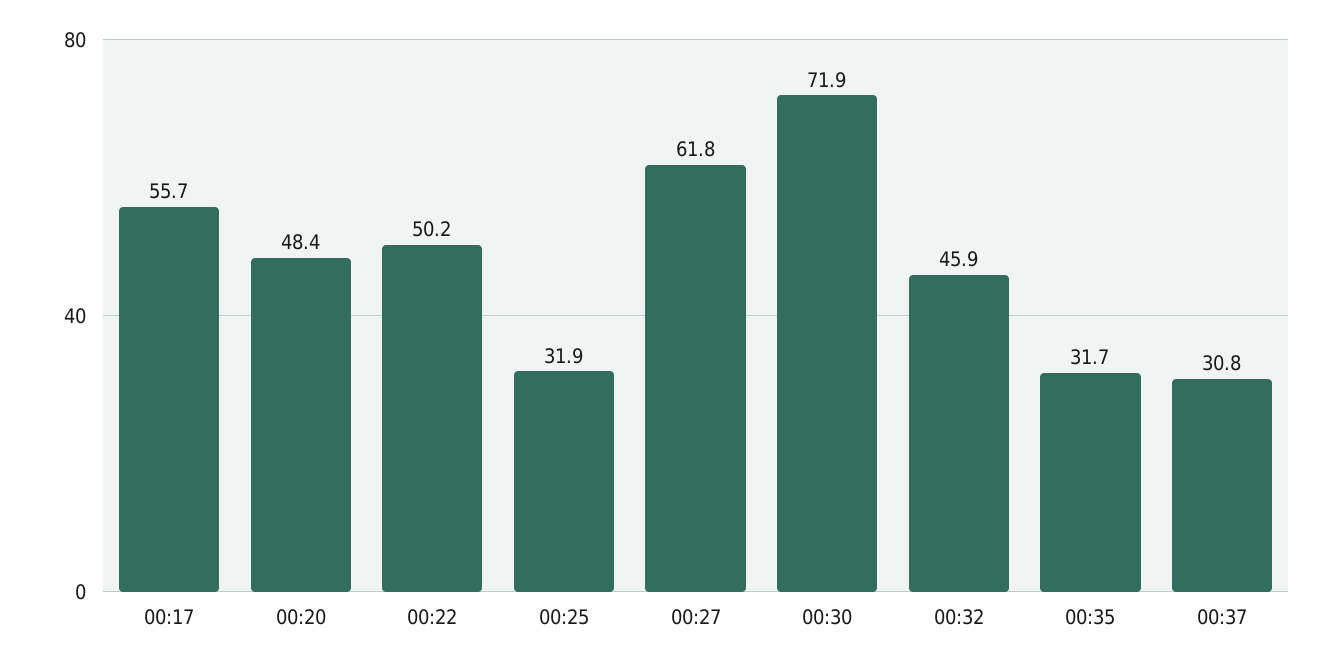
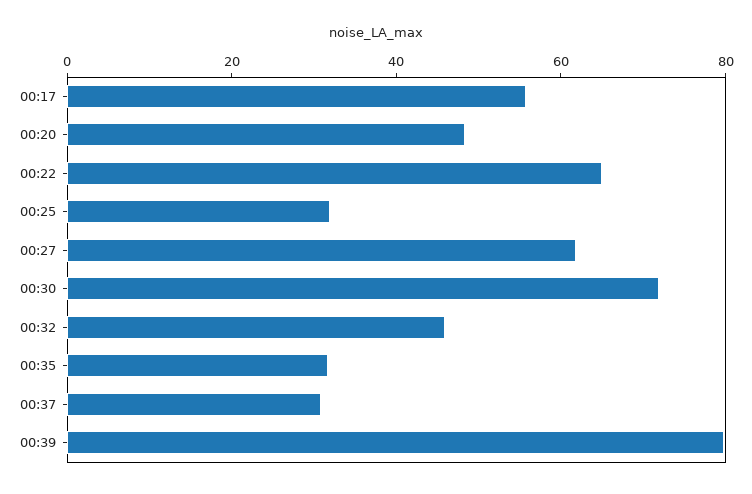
00:22: 50.2 -> 65
00:39: none -> 80

